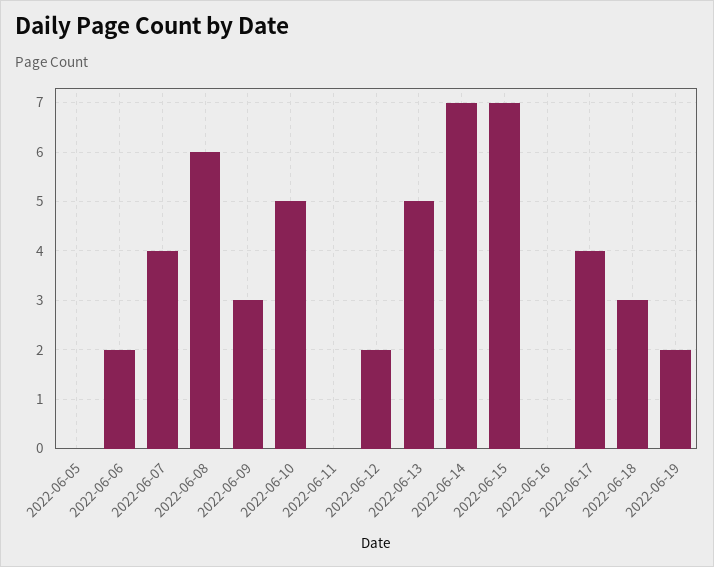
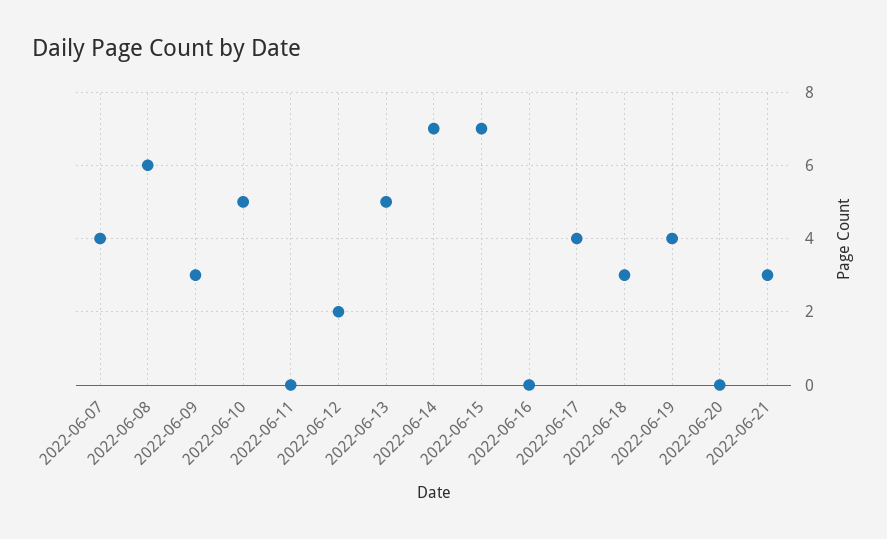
2022-06-05: 0 -> none
2022-06-06: 2 -> none
2022-06-19: 2 -> 4
2022-06-20: none -> 0
2022-06-21: none -> 3

